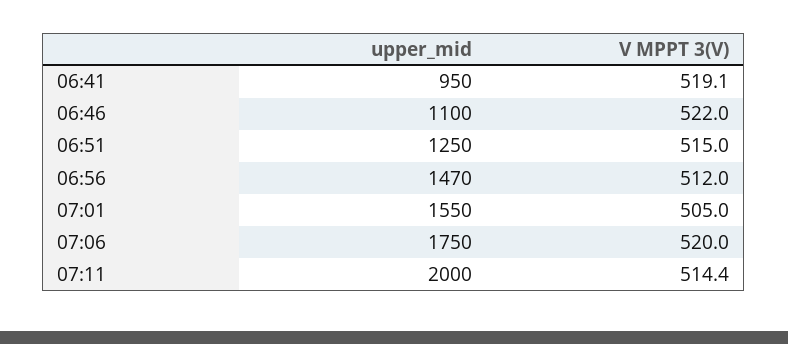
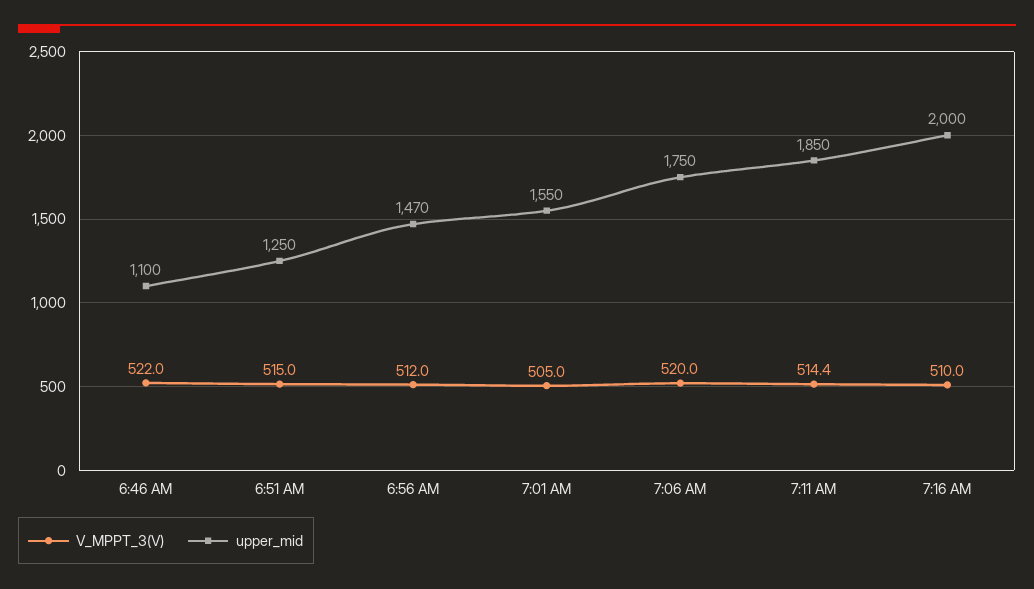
upper_mid, 06:41: 950 -> none
V MPPT 3(V), 06:41: 519.1 -> none
upper_mid, 07:11: 2000 -> 1850
V MPPT 3(V), 7:16 AM: none -> 510
upper_mid, 7:16 AM: none -> 2000

